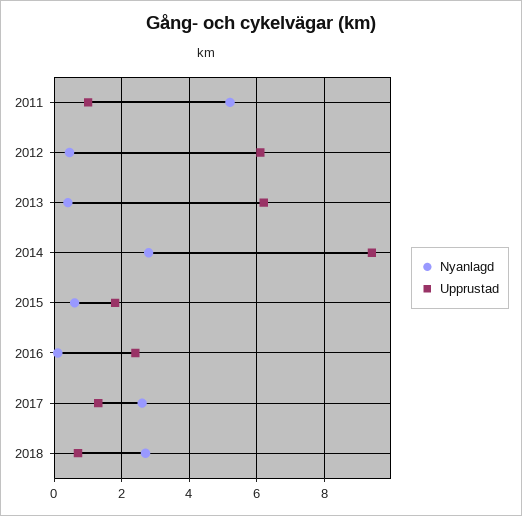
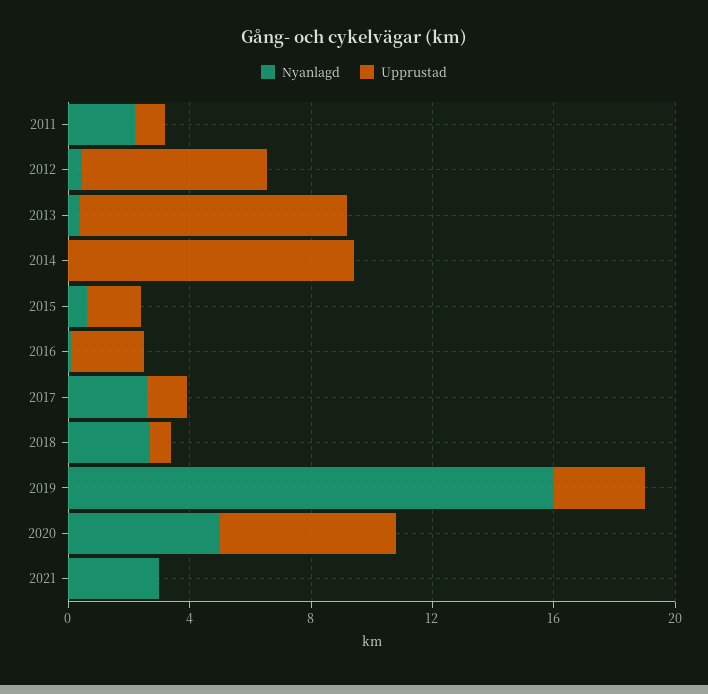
Nyanlagd, 2011: 5.2 -> 2
Upprustad, 2013: 6.2 -> 9
Nyanlagd, 2014: 2.8 -> 0
Nyanlagd, 2019: none -> 16
Upprustad, 2019: none -> 3
Nyanlagd, 2020: none -> 5
Upprustad, 2020: none -> 6
Nyanlagd, 2021: none -> 3
Upprustad, 2021: none -> 0

